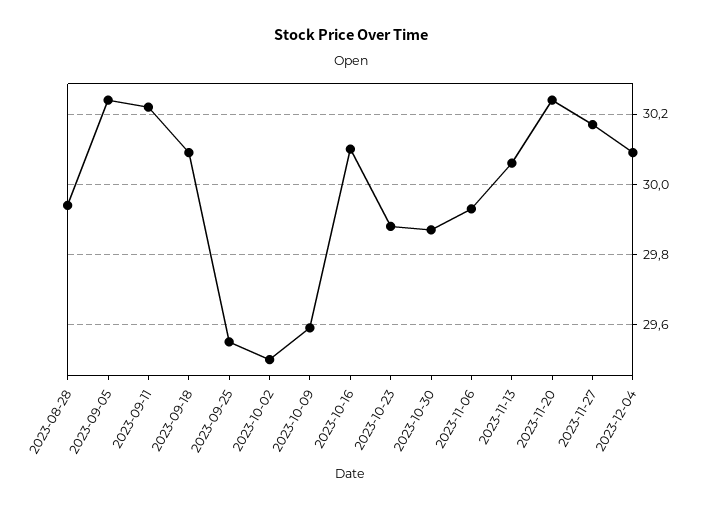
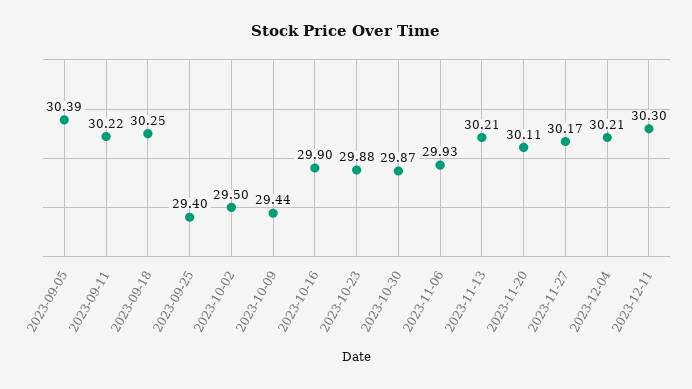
2023-08-28: 29.95 -> none
2023-09-05: 30.25 -> 30.39
2023-09-18: 30.1 -> 30.25
2023-09-25: 29.55 -> 29.4
2023-10-09: 29.6 -> 29.44
2023-10-16: 30.1 -> 29.9
2023-11-13: 30.05 -> 30.21
2023-11-20: 30.25 -> 30.11
2023-12-04: 30.1 -> 30.21
2023-12-11: none -> 30.3

